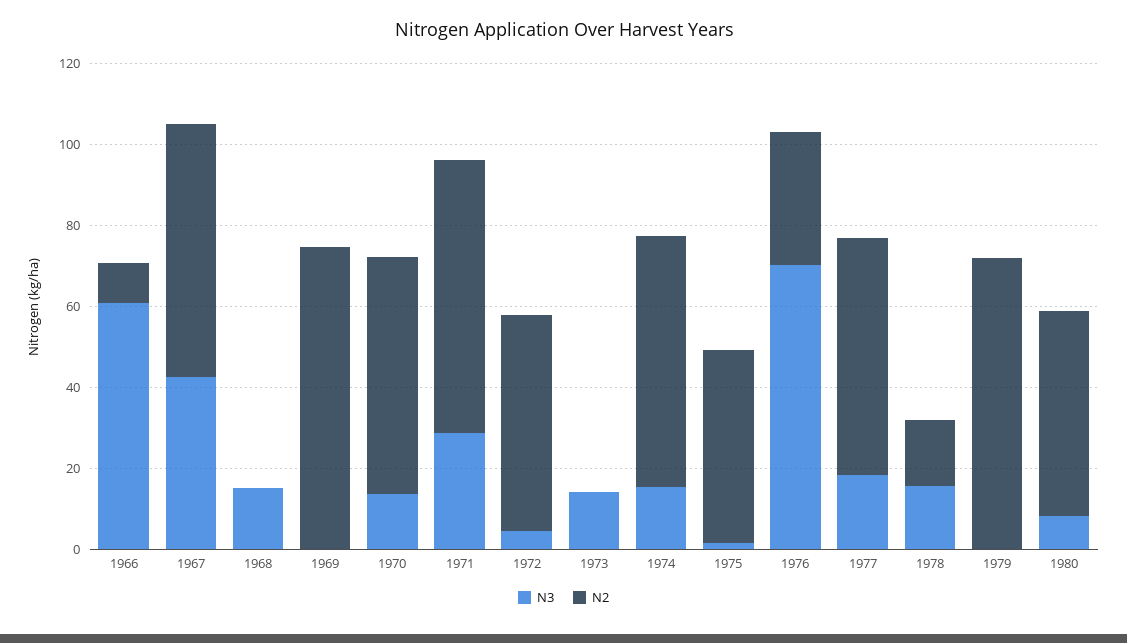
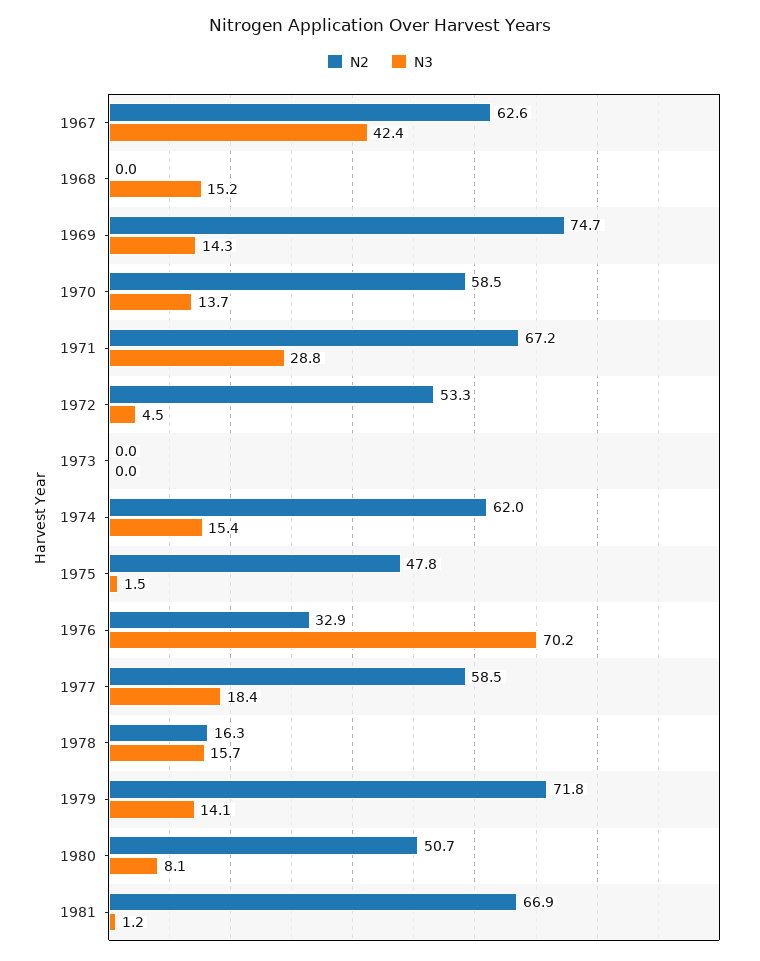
N3, 1966: 60 -> none
N2, 1966: 10 -> none
N3, 1969: 0 -> 14.3
N3, 1973: 15 -> 0
N3, 1979: 0 -> 14.1
N2, 1981: none -> 66.9
N3, 1981: none -> 1.2

